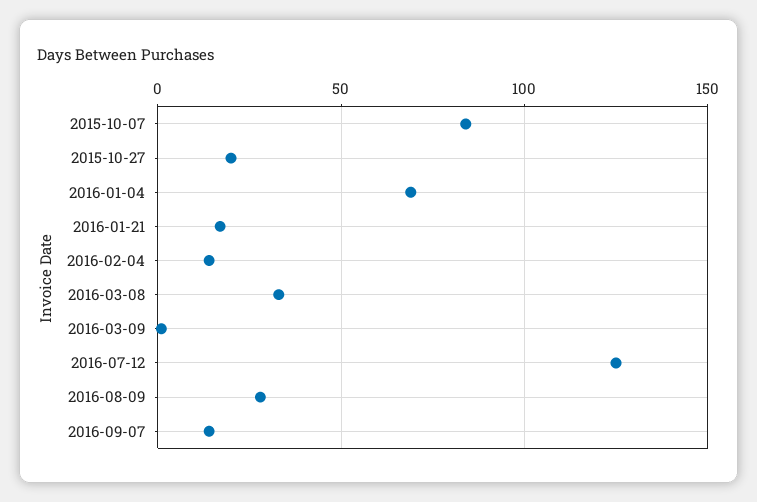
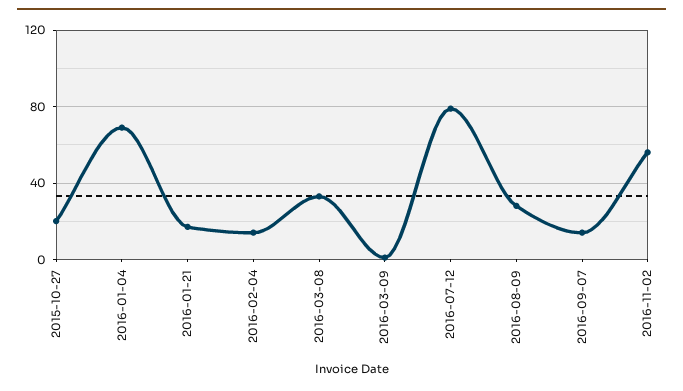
2015-10-07: 85 -> none
2016-07-12: 125 -> 80
2016-11-02: none -> 55

